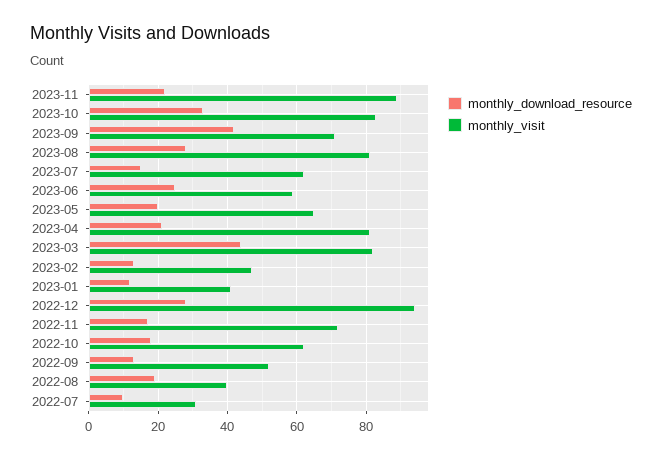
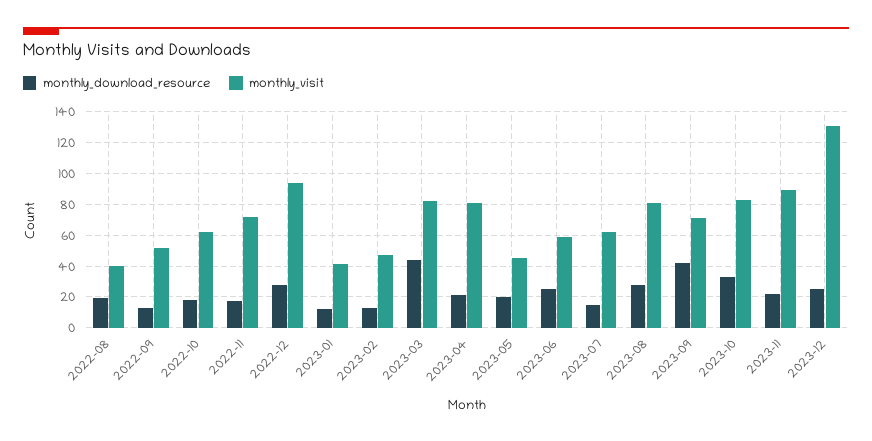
monthly_visit, 2023-05: 65 -> 45
monthly_download_resource, 2022-07: 10 -> none
monthly_visit, 2022-07: 30 -> none
monthly_download_resource, 2023-12: none -> 25
monthly_visit, 2023-12: none -> 130

